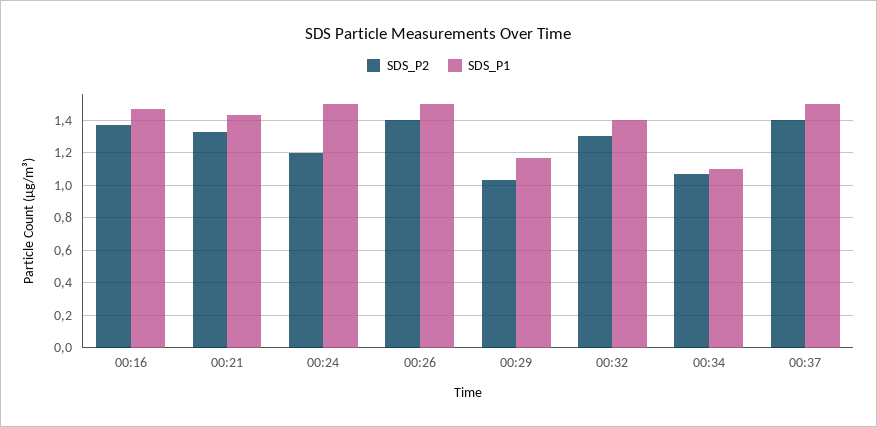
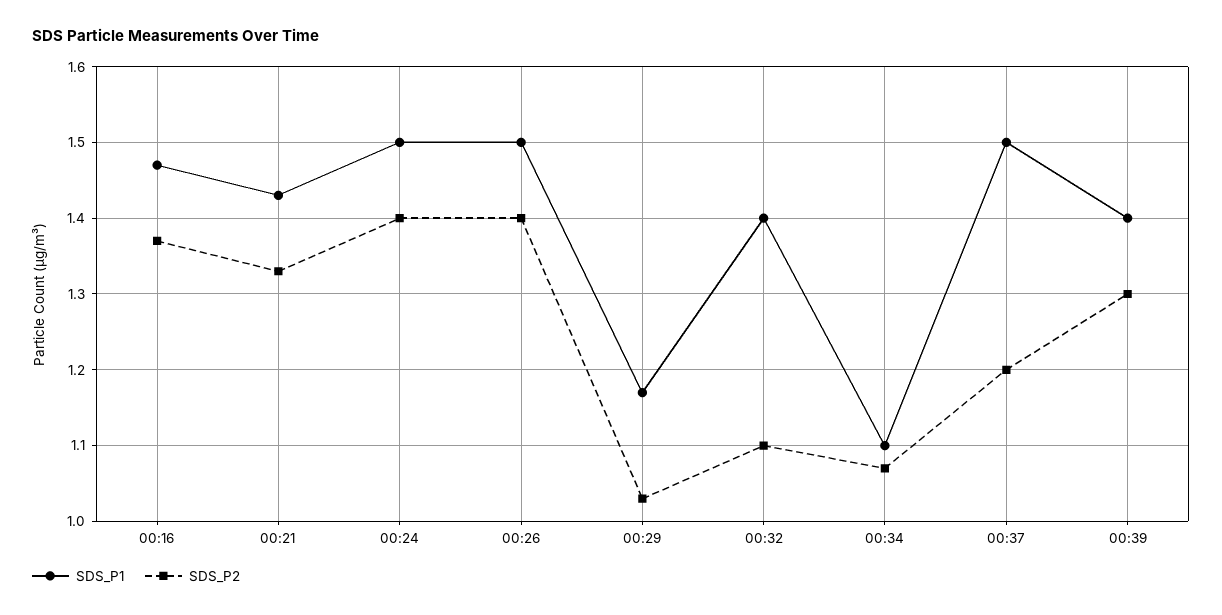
SDS_P2, 00:24: 1.2 -> 1.4
SDS_P2, 00:32: 1.3 -> 1.1
SDS_P2, 00:37: 1.4 -> 1.2
SDS_P1, 00:39: none -> 1.4
SDS_P2, 00:39: none -> 1.3

